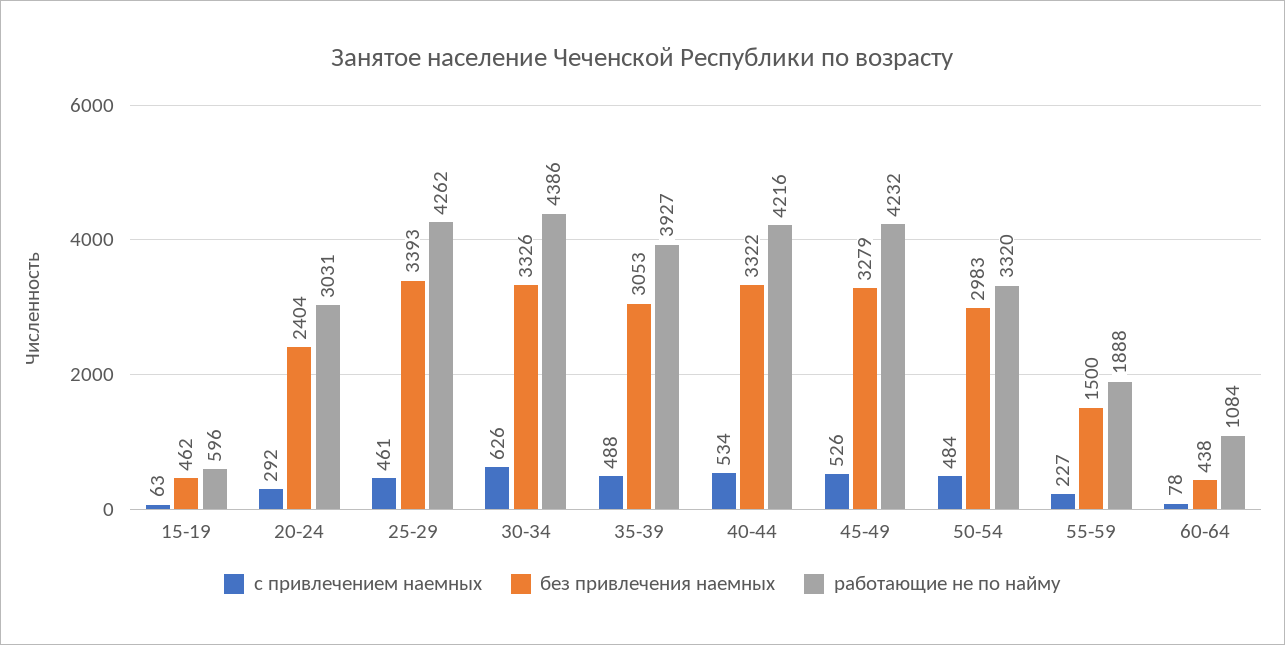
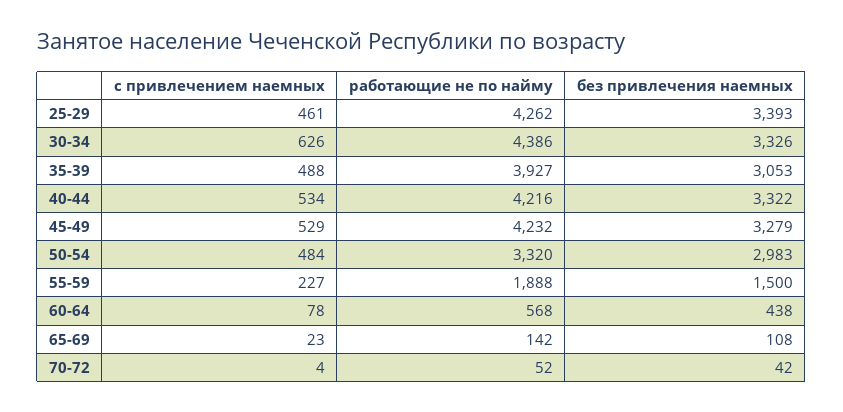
с привлечением наемных, 15-19: 63 -> none
без привлечения наемных, 15-19: 462 -> none
работающие не по найму, 15-19: 596 -> none
с привлечением наемных, 20-24: 292 -> none
без привлечения наемных, 20-24: 2404 -> none
работающие не по найму, 20-24: 3031 -> none
с привлечением наемных, 45-49: 526 -> 529
работающие не по найму, 60-64: 1084 -> 568
с привлечением наемных, 65-69: none -> 23
работающие не по найму, 65-69: none -> 142
без привлечения наемных, 65-69: none -> 108
с привлечением наемных, 70-72: none -> 4
работающие не по найму, 70-72: none -> 52
без привлечения наемных, 70-72: none -> 42

